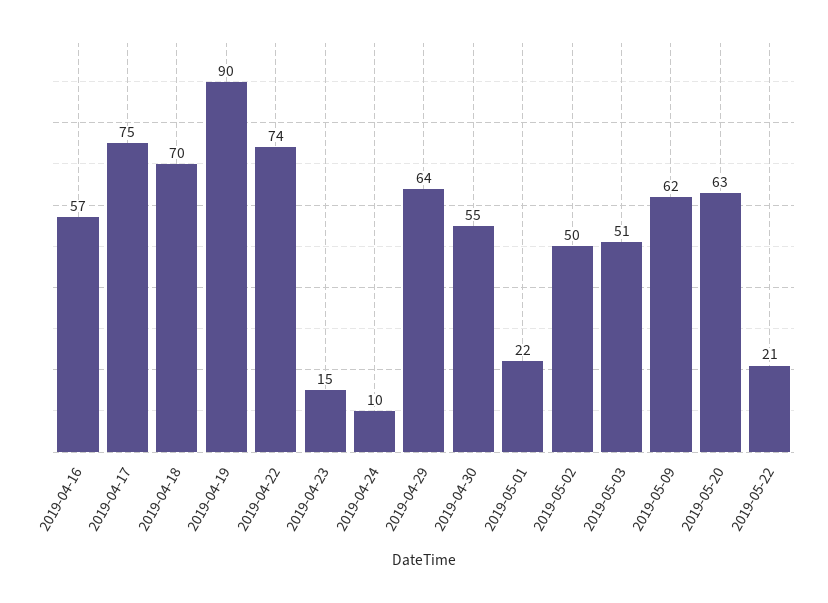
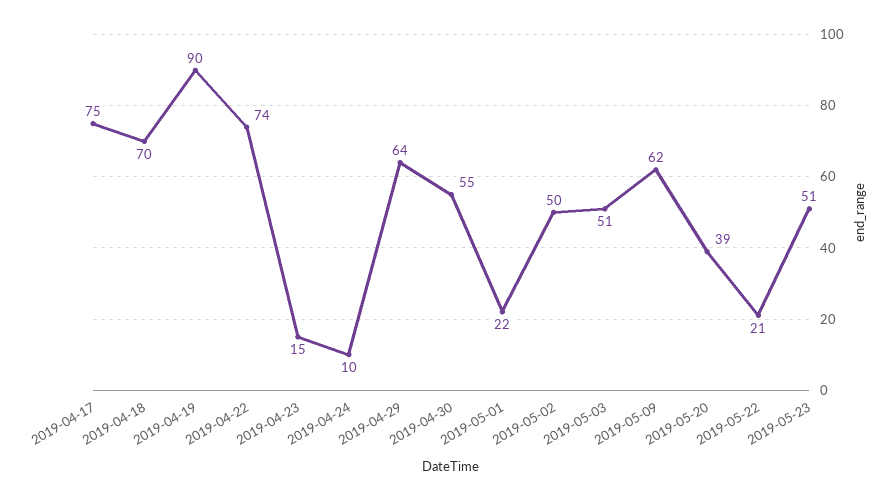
2019-04-16: 57 -> none
2019-05-20: 63 -> 39
2019-05-23: none -> 51

